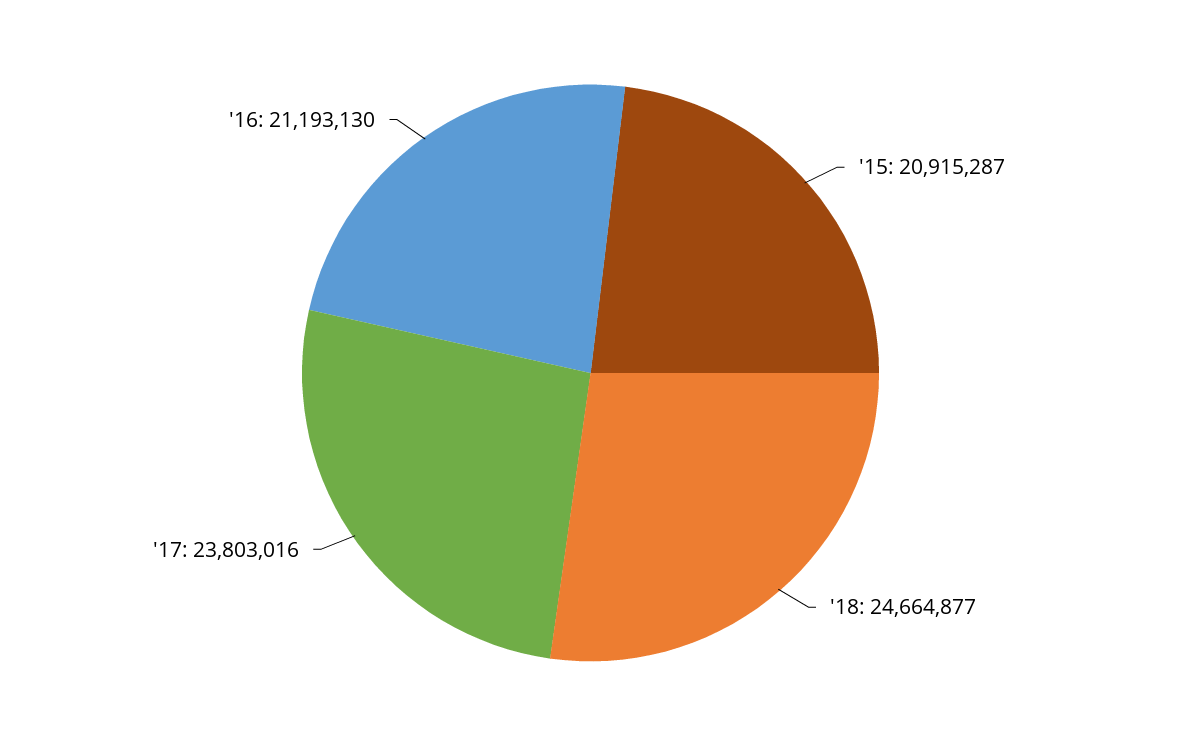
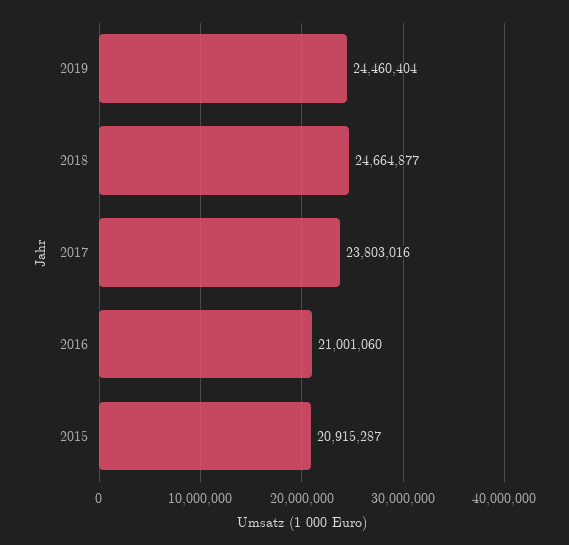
'16: 21193130 -> 21001060
2019: none -> 24460404

